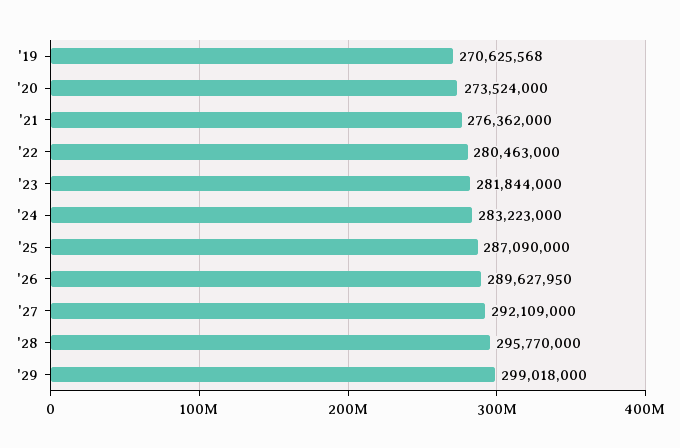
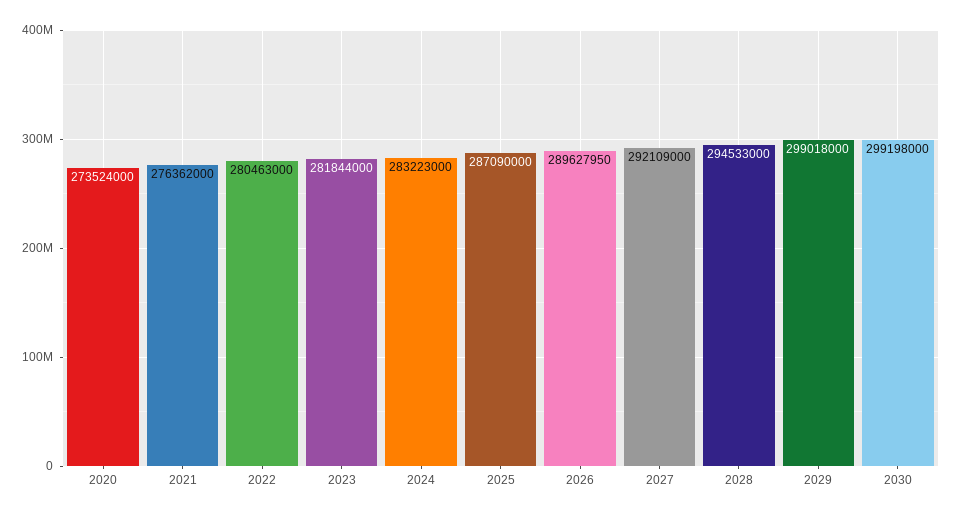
'19: 270625568 -> none
'28: 295770000 -> 294533000
2030: none -> 299198000

